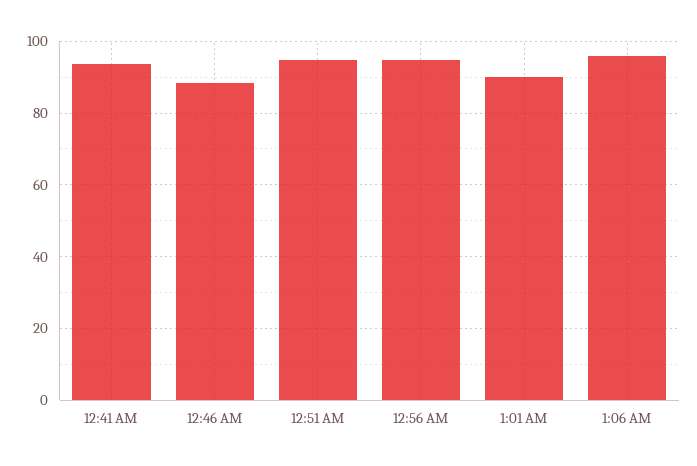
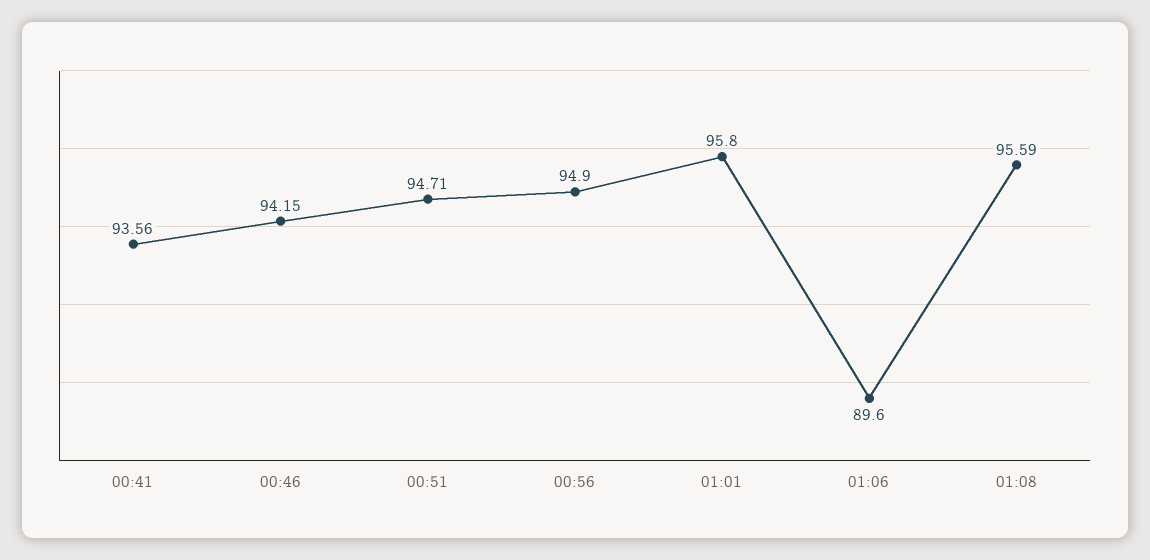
12:46 AM: 88 -> 94.15
1:01 AM: 90 -> 95.8
1:06 AM: 96 -> 89.6
01:08: none -> 95.59

